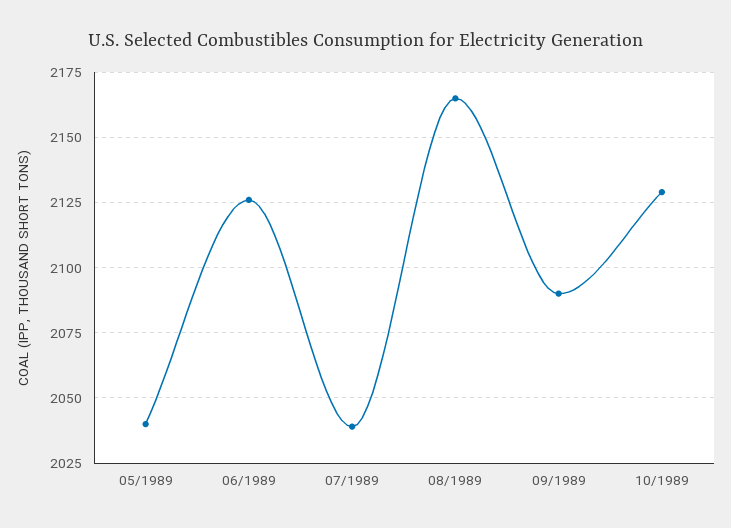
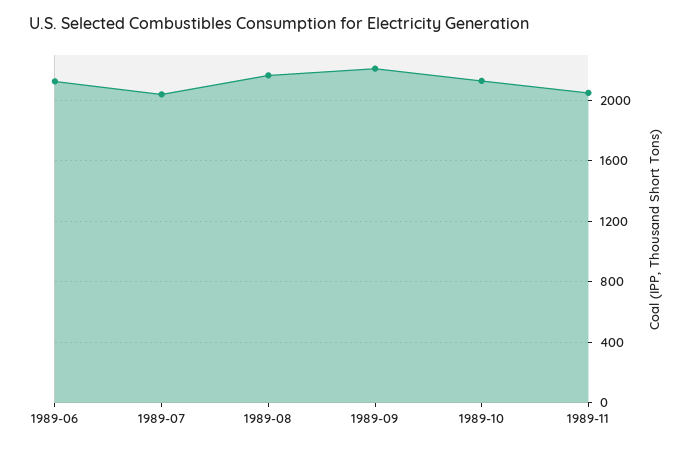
05/1989: 2040 -> none
09/1989: 2090 -> 2200
1989-11: none -> 2050

